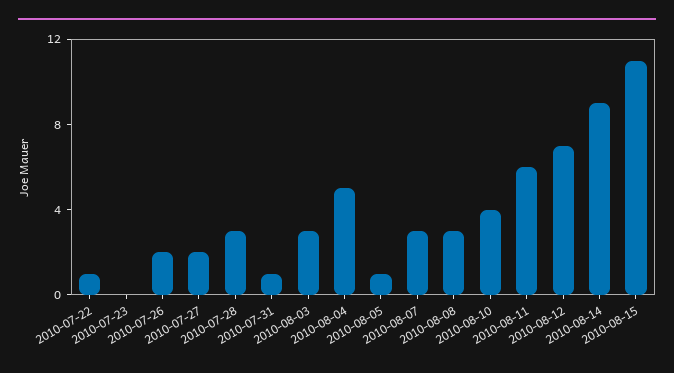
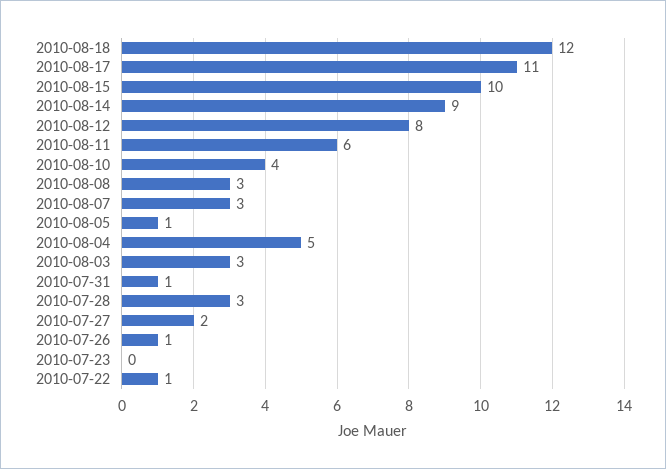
2010-07-26: 2 -> 1
2010-08-12: 7 -> 8
2010-08-15: 11 -> 10
2010-08-18: none -> 12
2010-08-17: none -> 11

